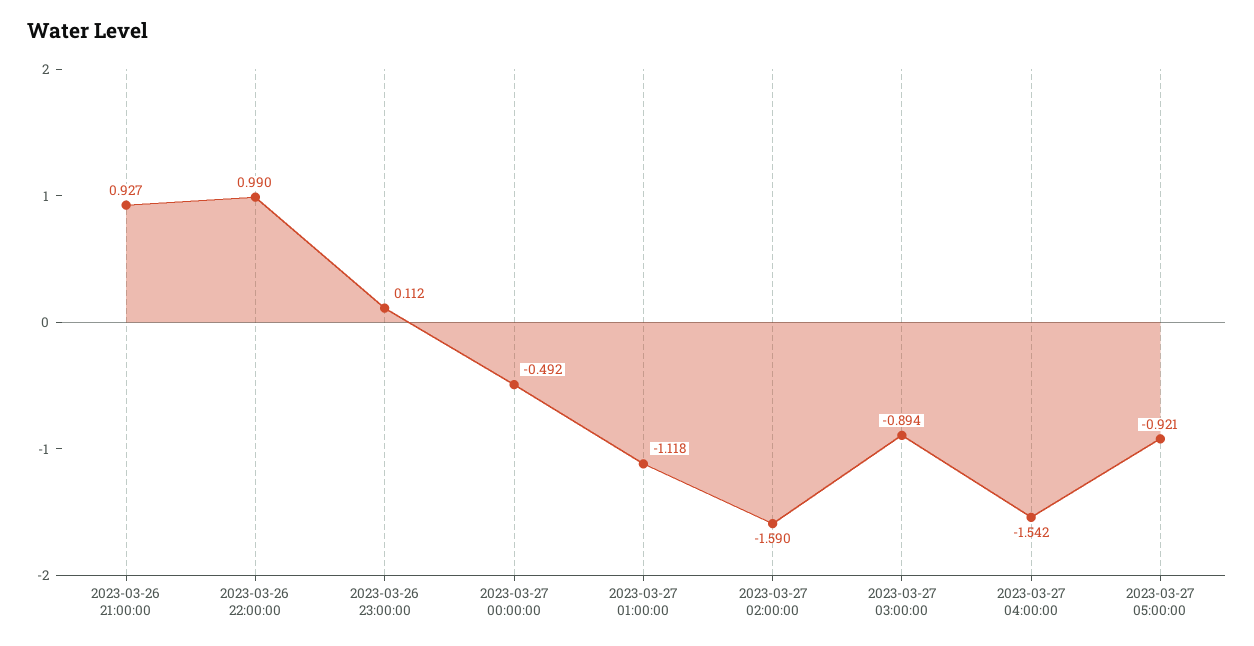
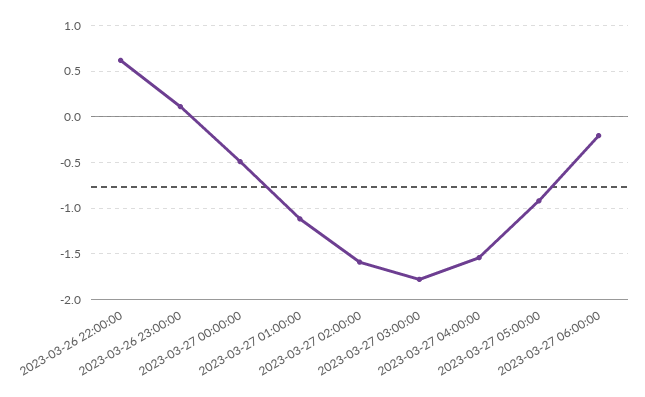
2023-03-26 21:00:00: 0.927 -> none
2023-03-26 22:00:00: 0.99 -> 0.6
2023-03-27 03:00:00: -0.894 -> -1.8
2023-03-27 06:00:00: none -> -0.2

